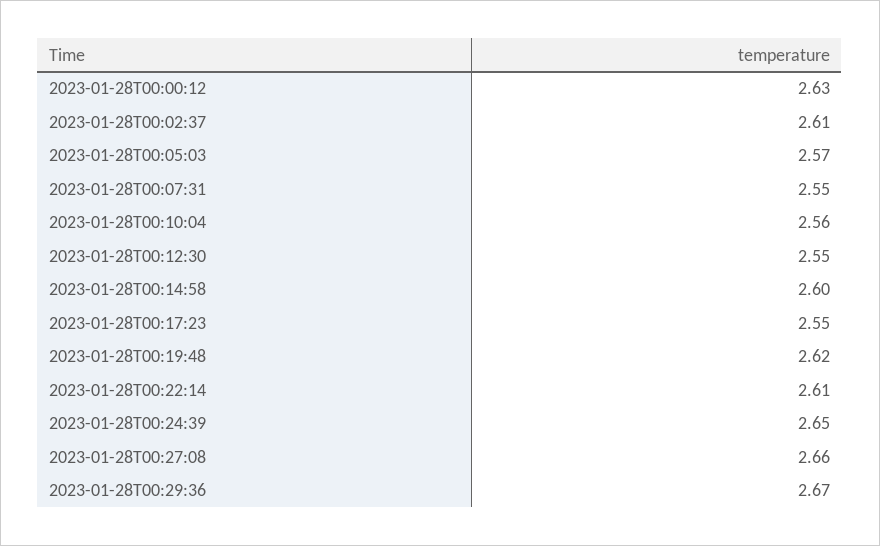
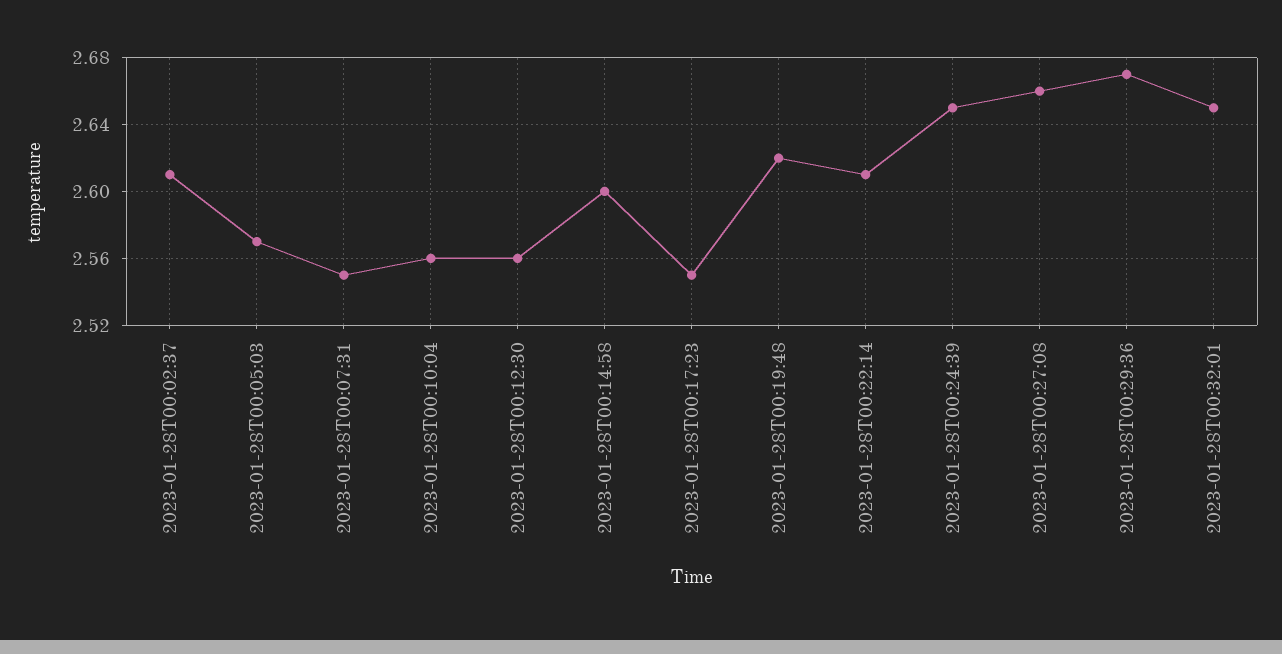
2023-01-28T00:00:12: 2.63 -> none
2023-01-28T00:12:30: 2.55 -> 2.56
2023-01-28T00:32:01: none -> 2.65

